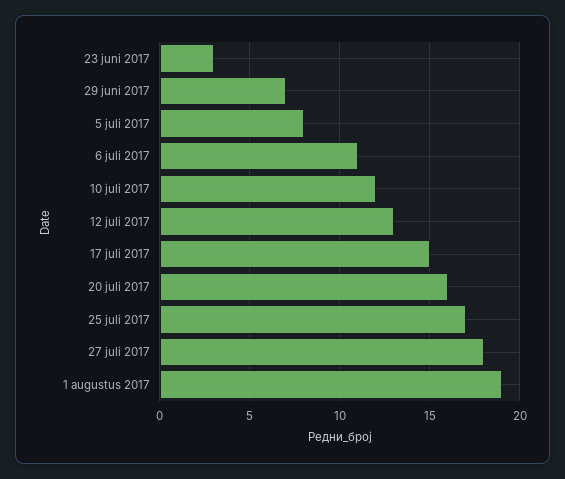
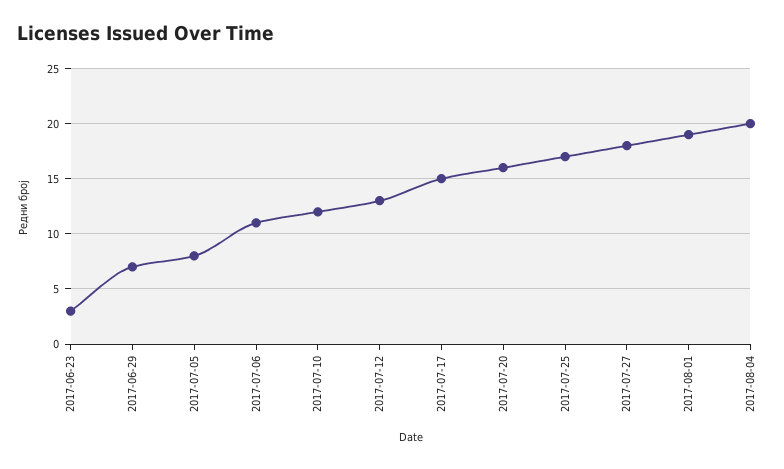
2017-08-04: none -> 20

